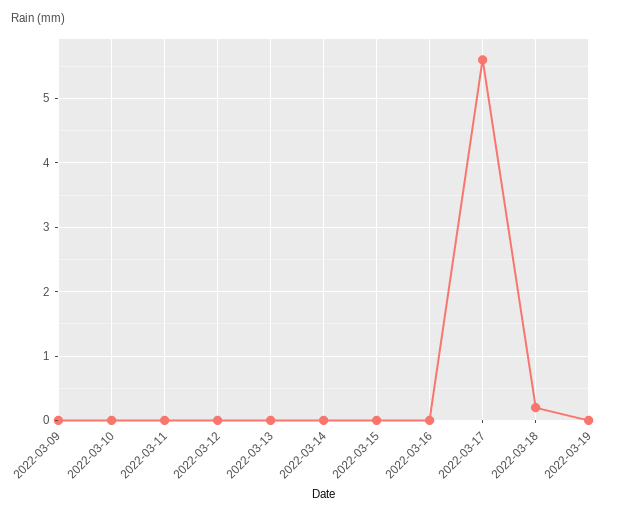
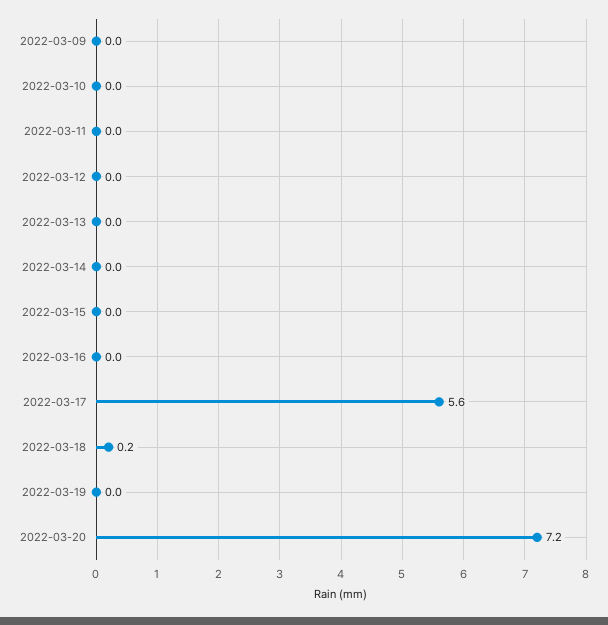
2022-03-20: none -> 7.2

